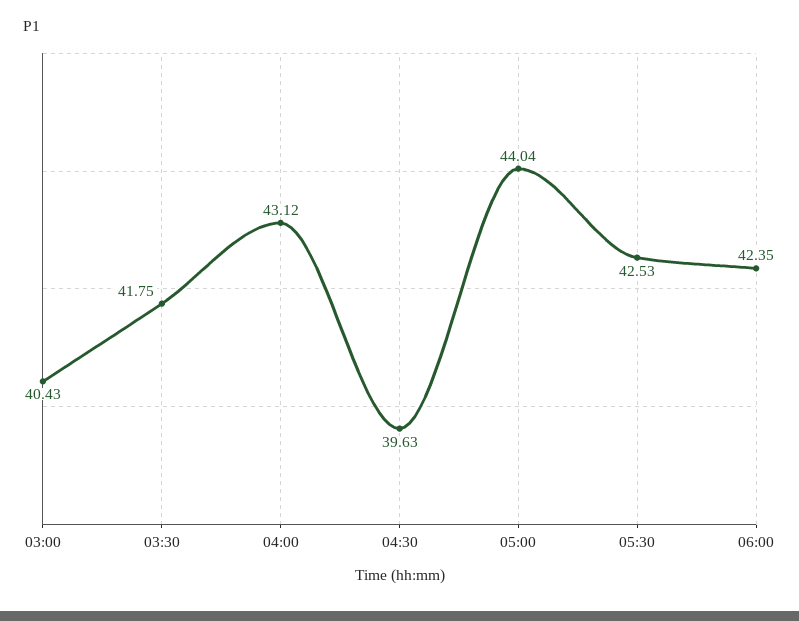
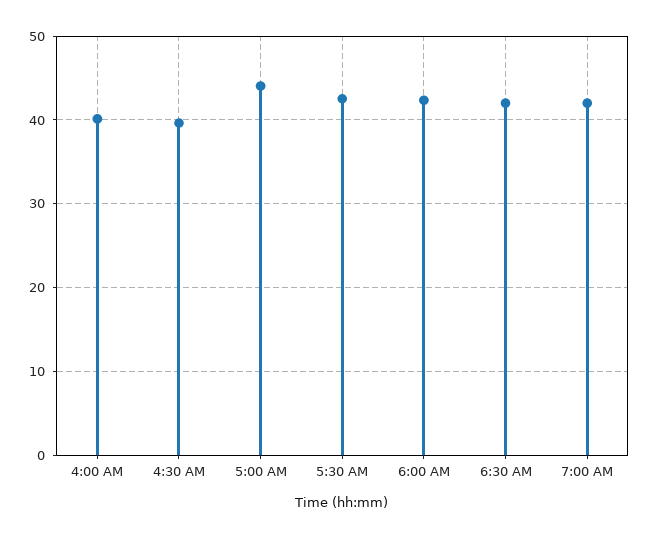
03:00: 40.43 -> none
03:30: 41.75 -> none
04:00: 43.12 -> 40
6:30 AM: none -> 42
7:00 AM: none -> 42

